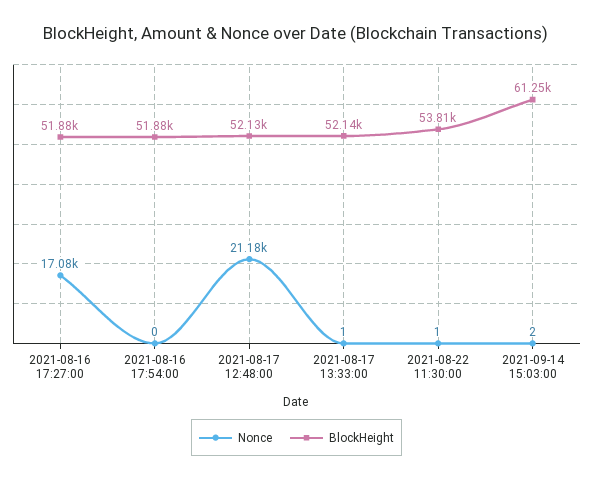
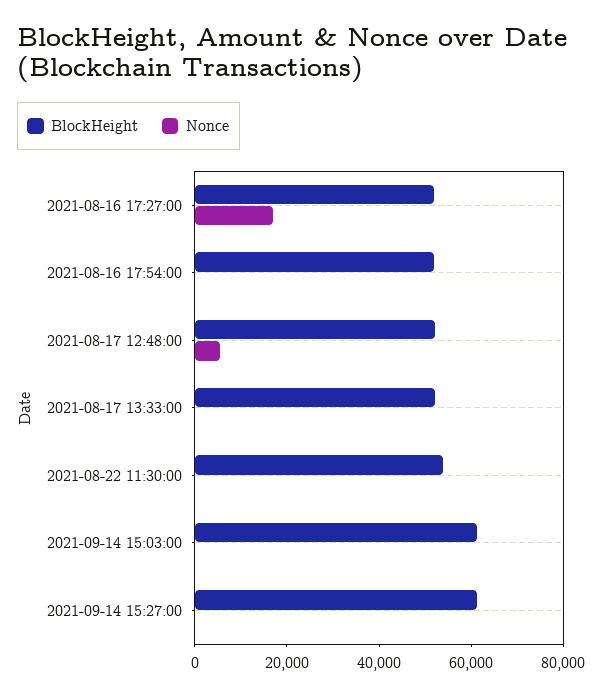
Nonce, 2021-08-17 12:48:00: 21180 -> 5000
BlockHeight, 2021-09-14 15:27:00: none -> 60000
Nonce, 2021-09-14 15:27:00: none -> 0

